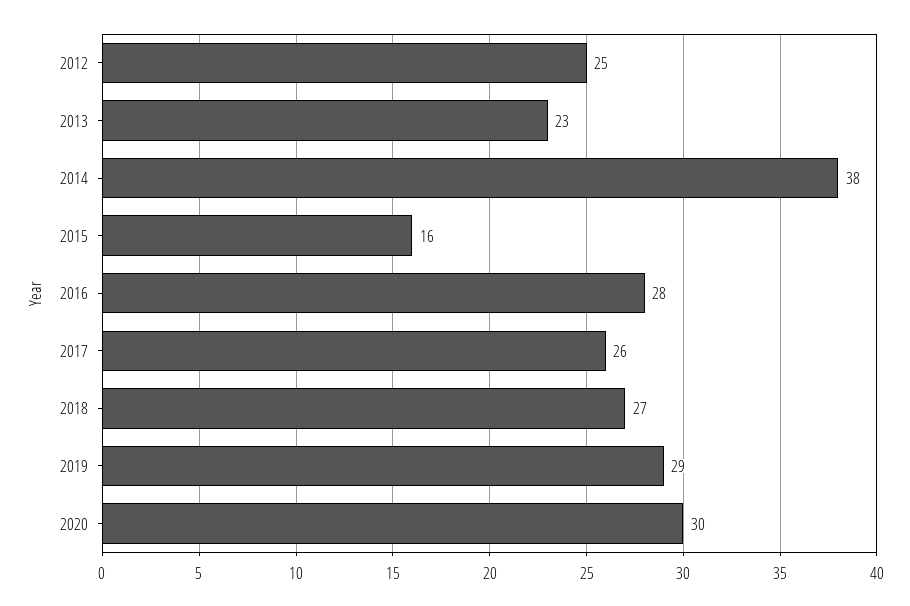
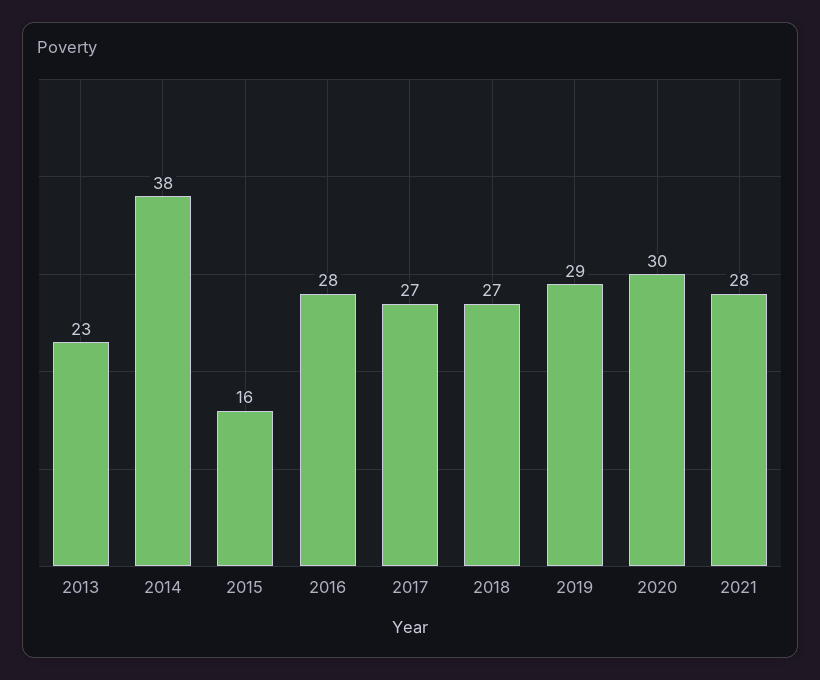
2012: 25 -> none
2017: 26 -> 27
2021: none -> 28

